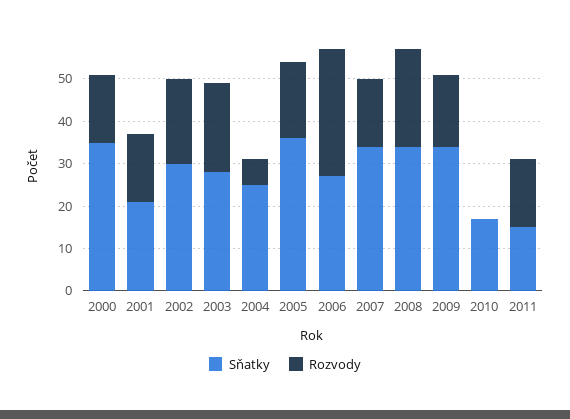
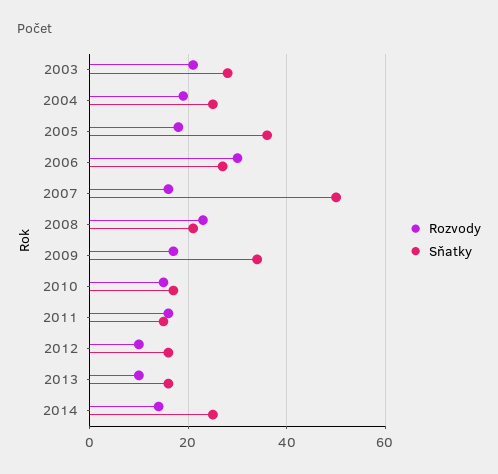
Sňatky, 2000: 35 -> none
Rozvody, 2000: 15 -> none
Sňatky, 2001: 20 -> none
Rozvody, 2001: 15 -> none
Sňatky, 2002: 30 -> none
Rozvody, 2002: 20 -> none
Rozvody, 2004: 5 -> 20
Sňatky, 2007: 35 -> 50
Sňatky, 2008: 35 -> 20
Rozvody, 2010: 0 -> 15
Rozvody, 2012: none -> 10
Sňatky, 2012: none -> 15
Rozvody, 2013: none -> 10
Sňatky, 2013: none -> 15
Rozvody, 2014: none -> 15
Sňatky, 2014: none -> 25

